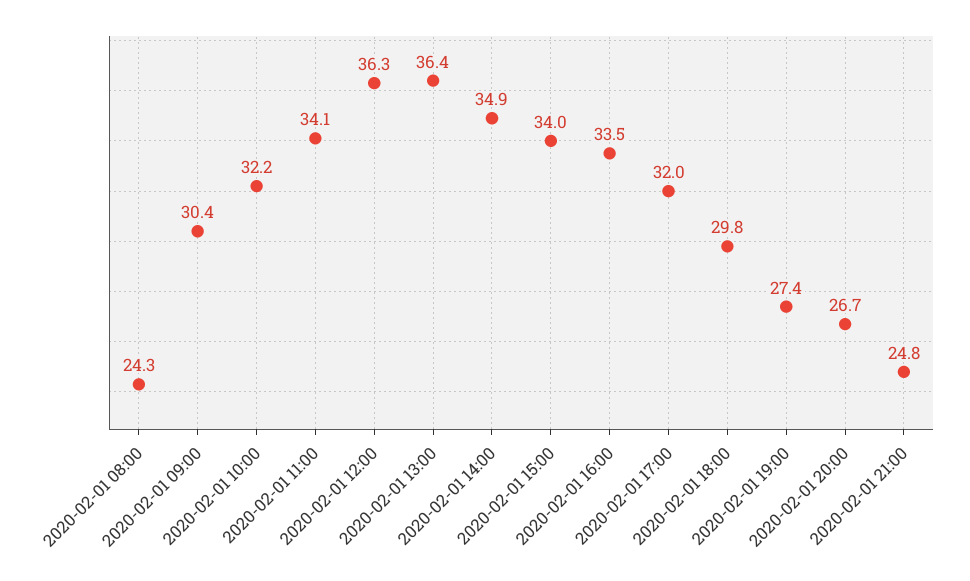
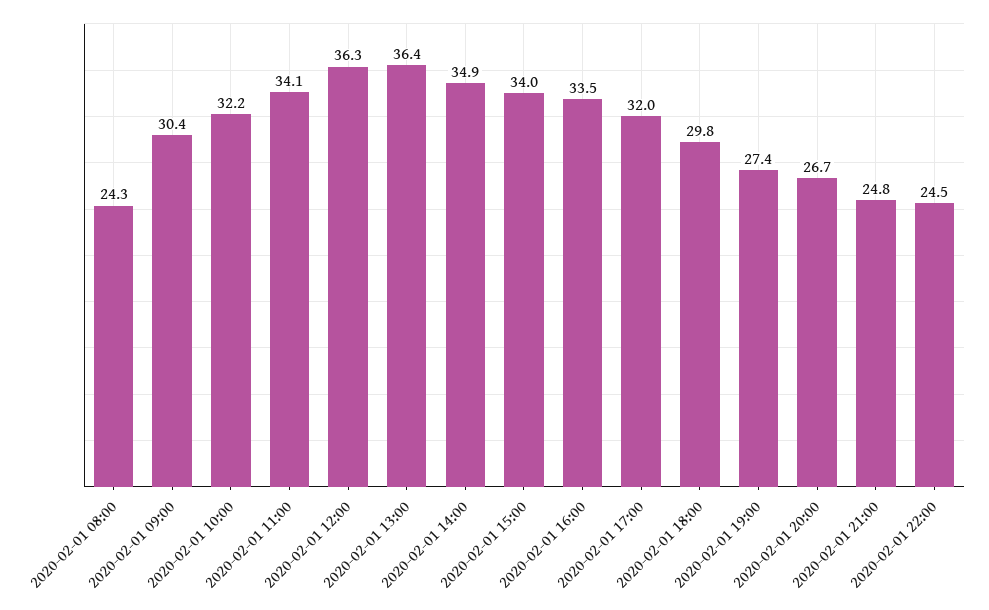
2020-02-01 22:00: none -> 24.5

